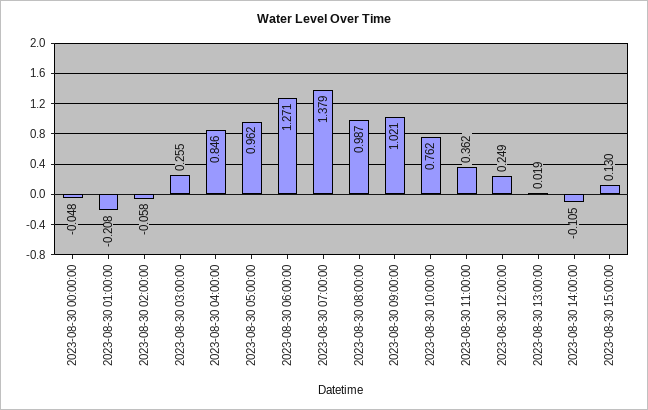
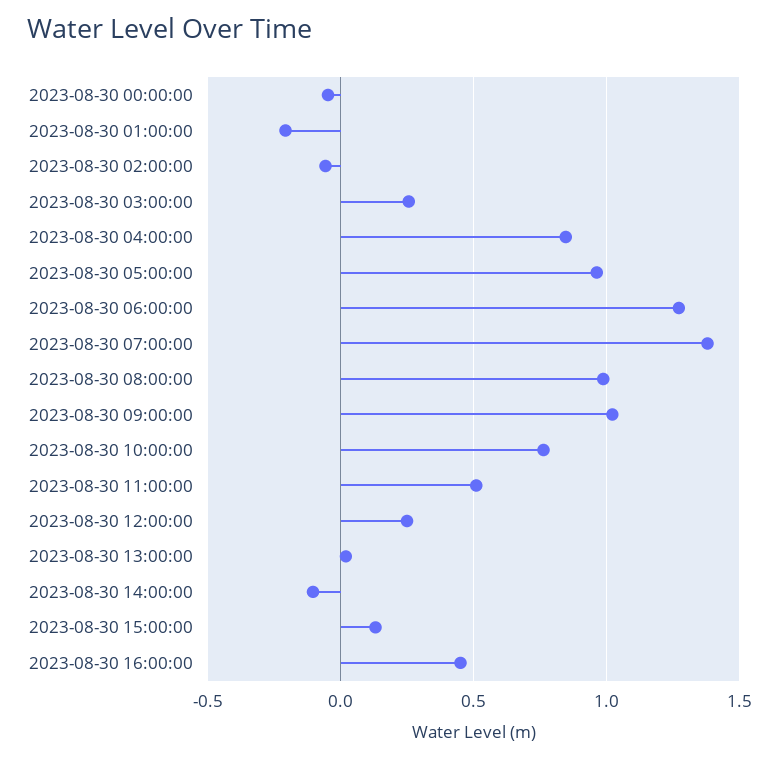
2023-08-30 11:00:00: 0.362 -> 0.5
2023-08-30 16:00:00: none -> 0.45

